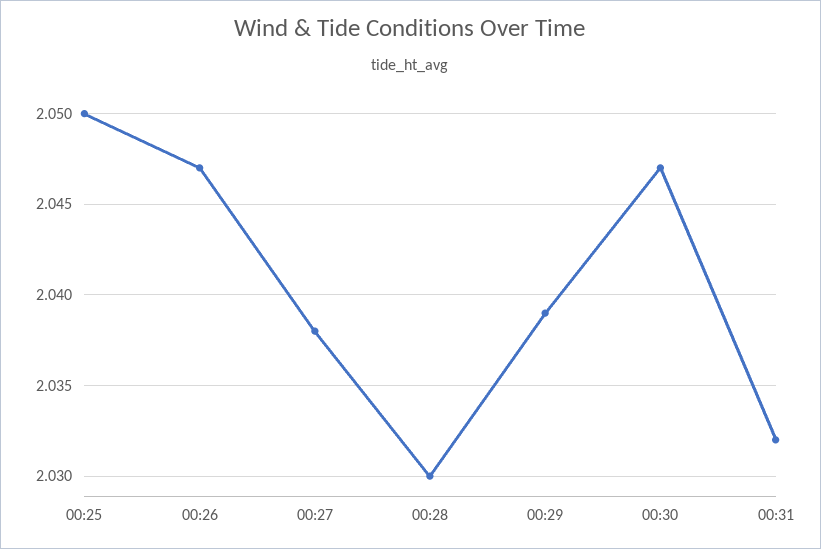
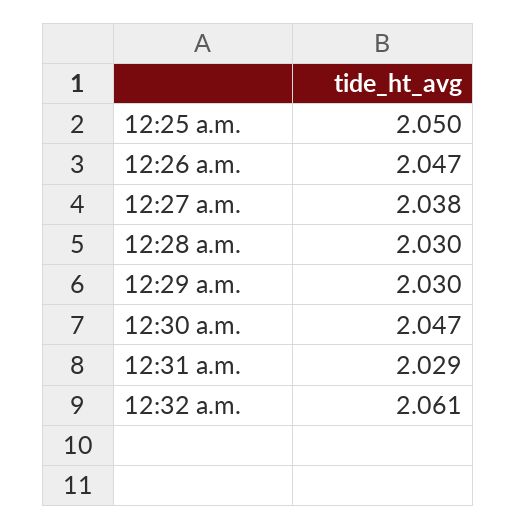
00:29: 2.039 -> 2.03
00:31: 2.032 -> 2.029
12:32 a.m.: none -> 2.061

